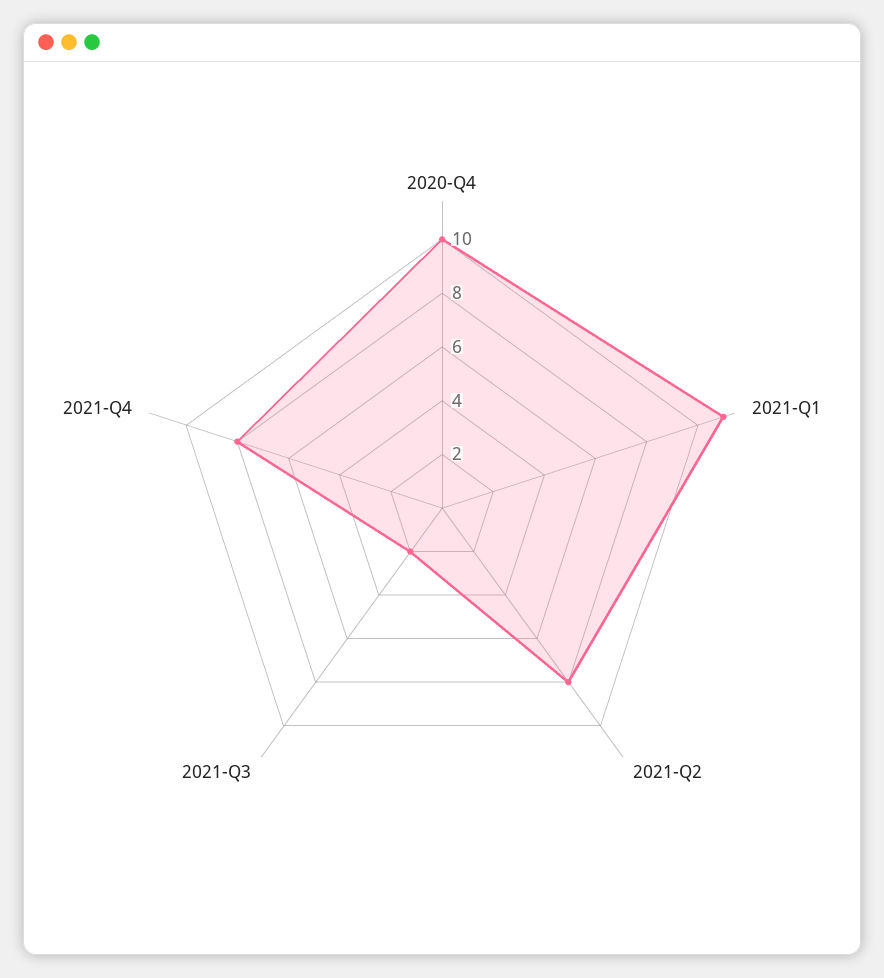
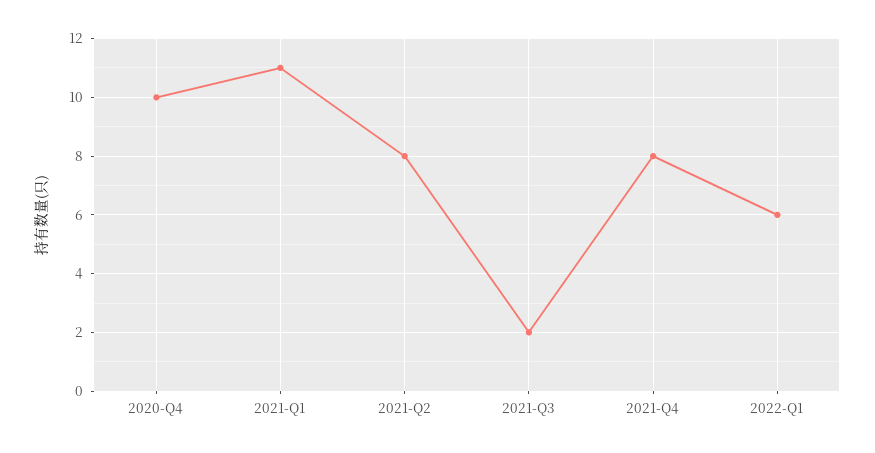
2022-Q1: none -> 6

